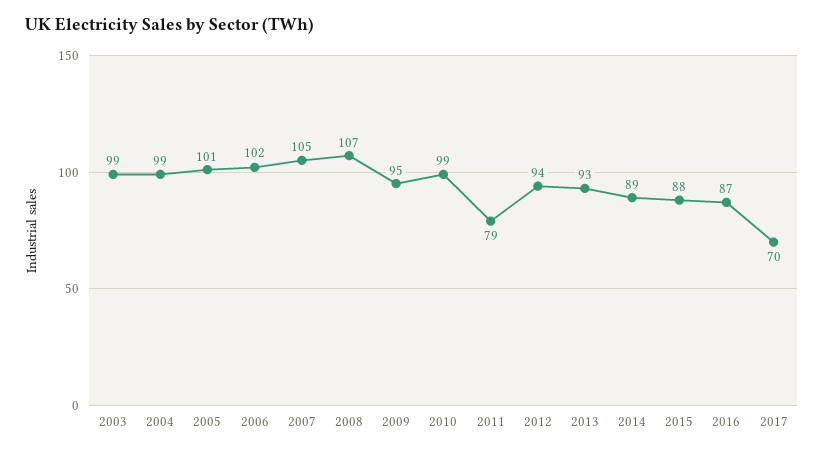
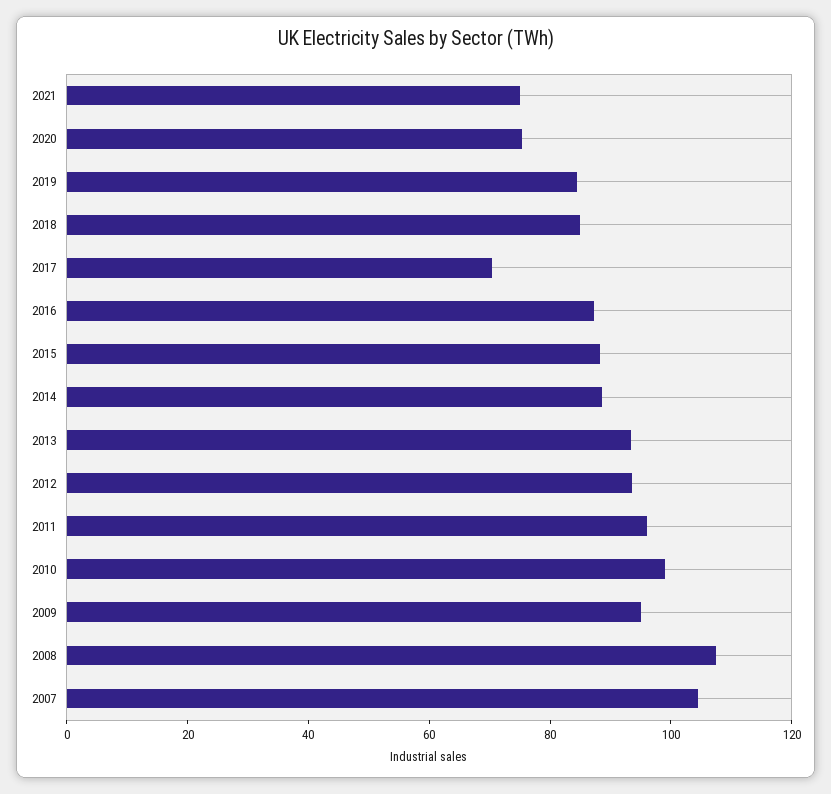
2003: 99 -> none
2004: 99 -> none
2005: 101 -> none
2006: 102 -> none
2011: 79 -> 95
2021: none -> 75
2020: none -> 75
2019: none -> 85
2018: none -> 85

